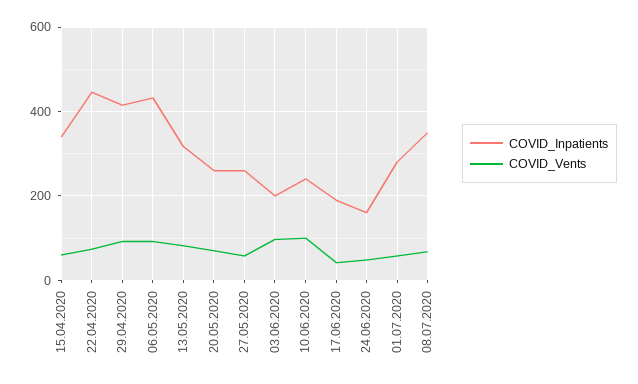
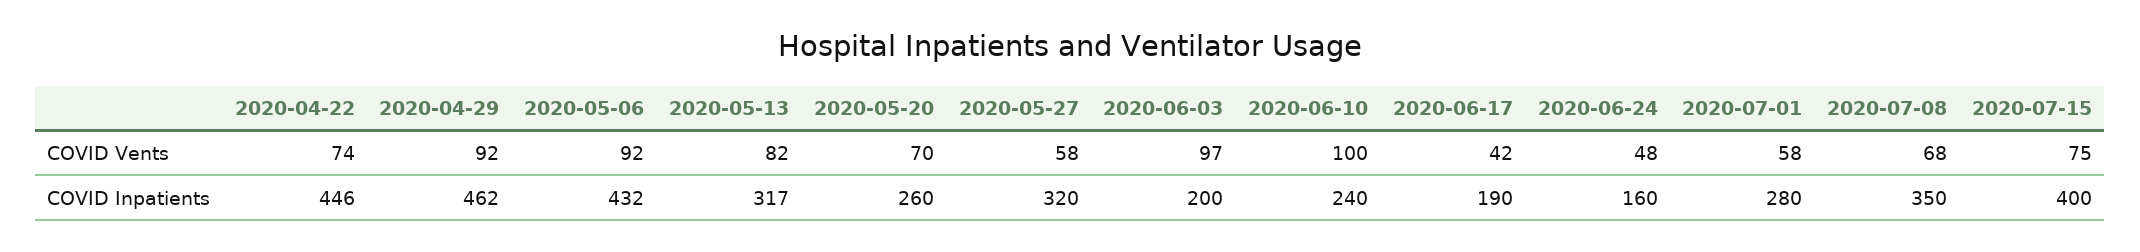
COVID_Inpatients, 15.04.2020: 340 -> none
COVID_Vents, 15.04.2020: 60 -> none
COVID_Inpatients, 29.04.2020: 420 -> 462
COVID_Inpatients, 27.05.2020: 260 -> 320
COVID_Vents, 2020-07-15: none -> 75
COVID_Inpatients, 2020-07-15: none -> 400

